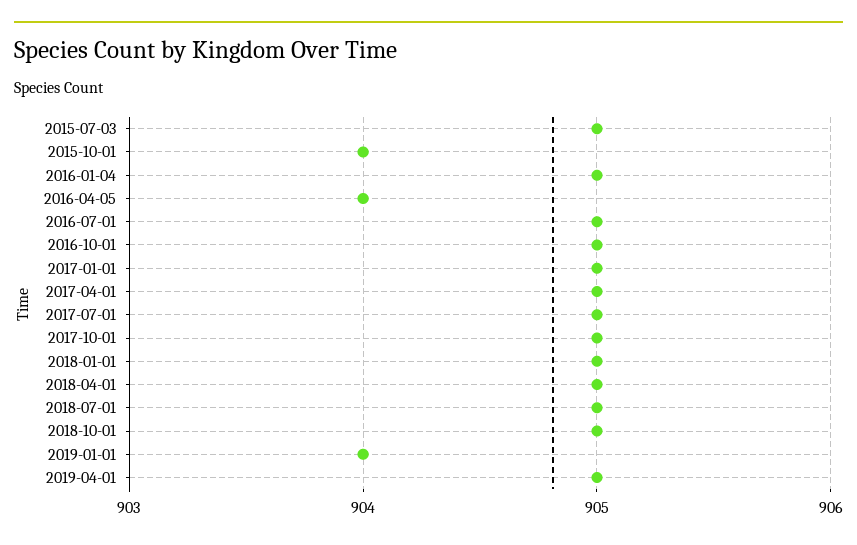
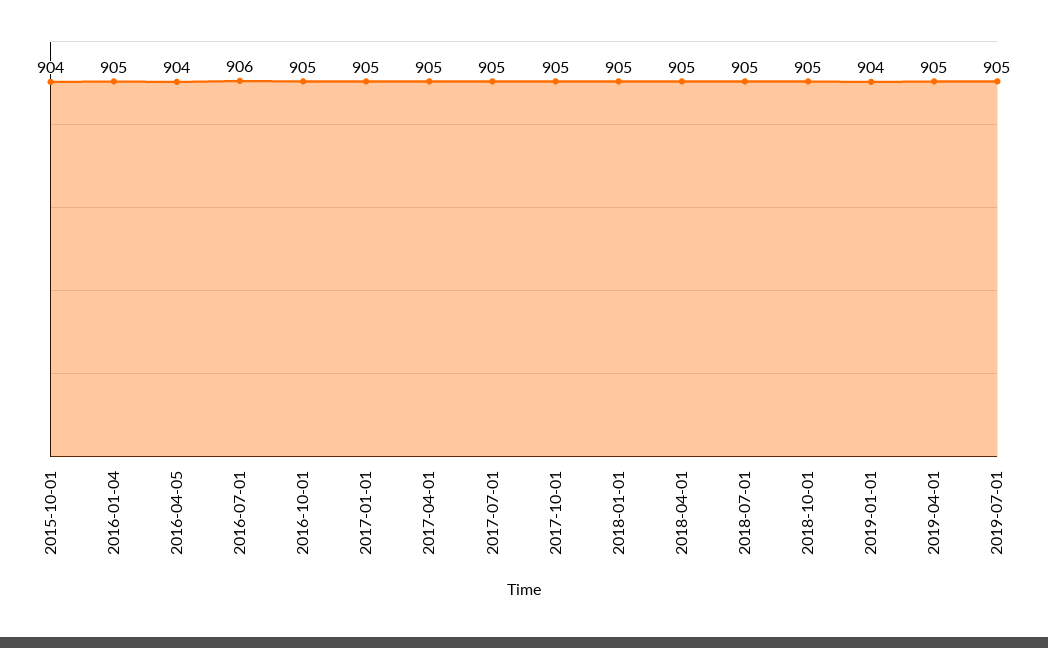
2015-07-03: 905 -> none
2016-07-01: 905 -> 906
2019-07-01: none -> 905

